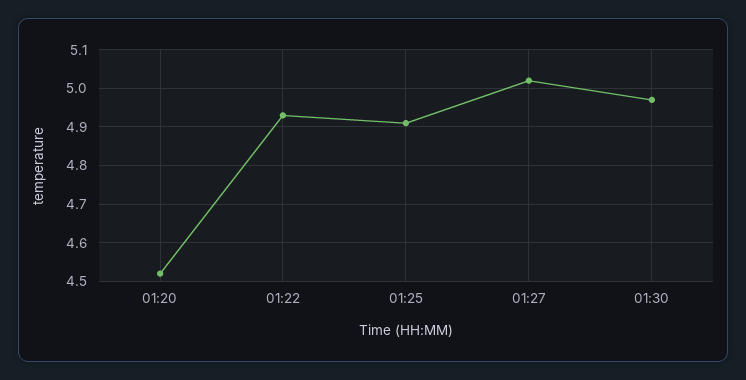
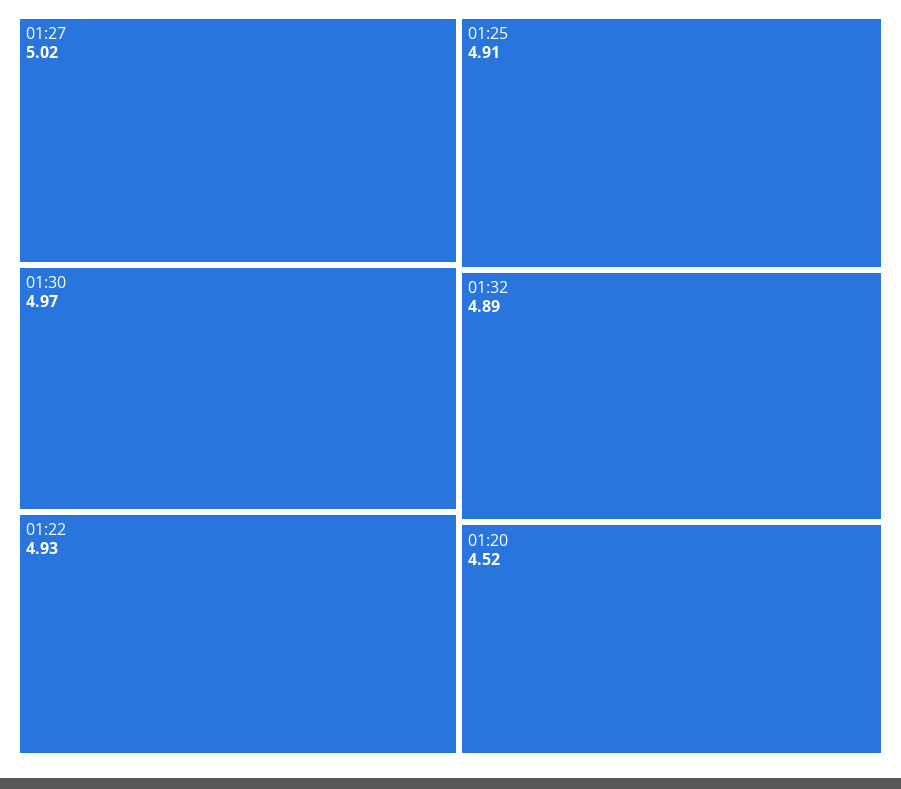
01:32: none -> 4.89

